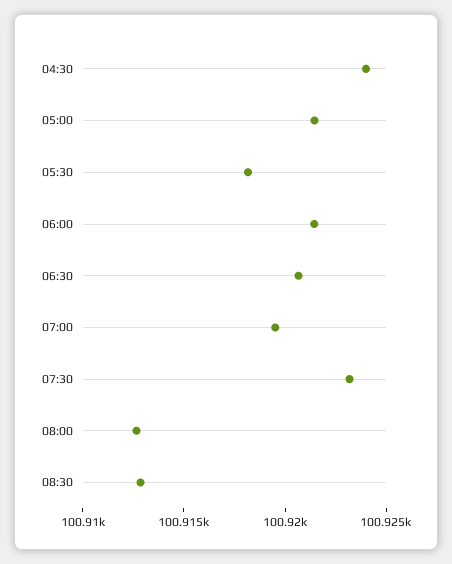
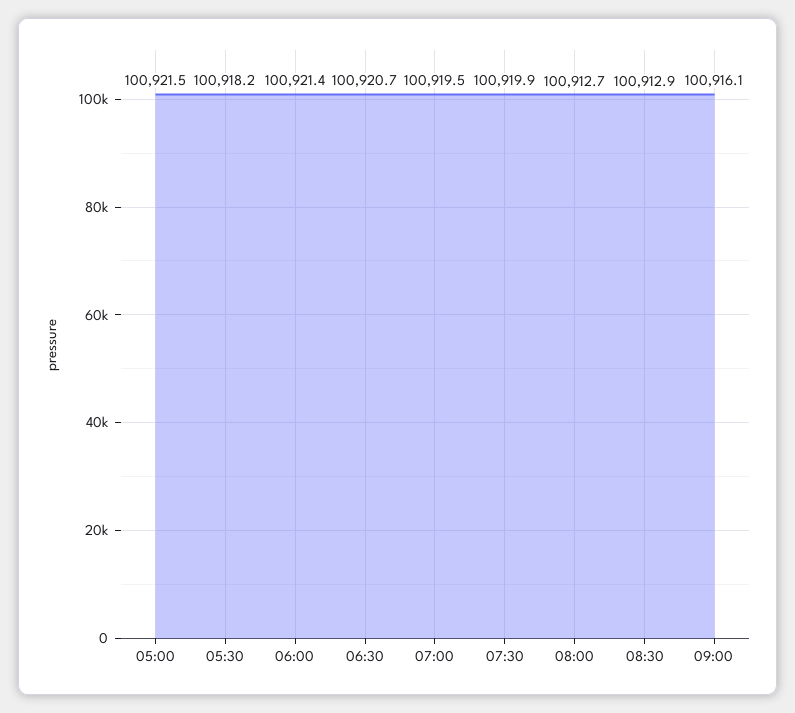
04:30: 100924 -> none
07:30: 100923 -> 100919.9
09:00: none -> 100916.1

